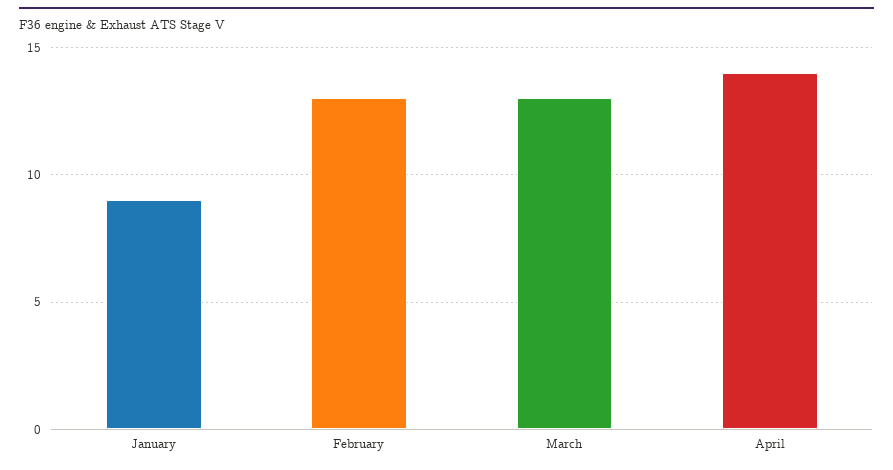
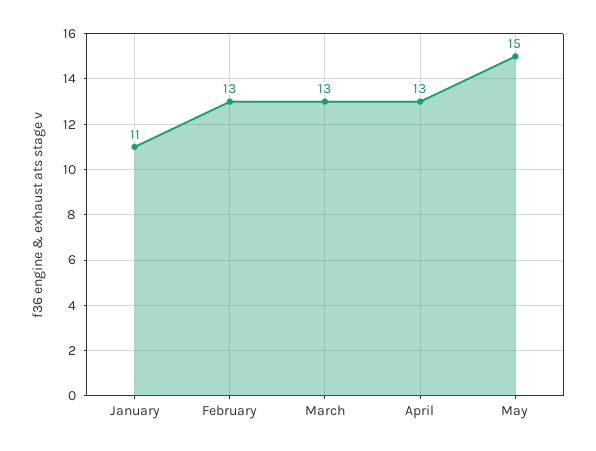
January: 9 -> 11
April: 14 -> 13
May: none -> 15

